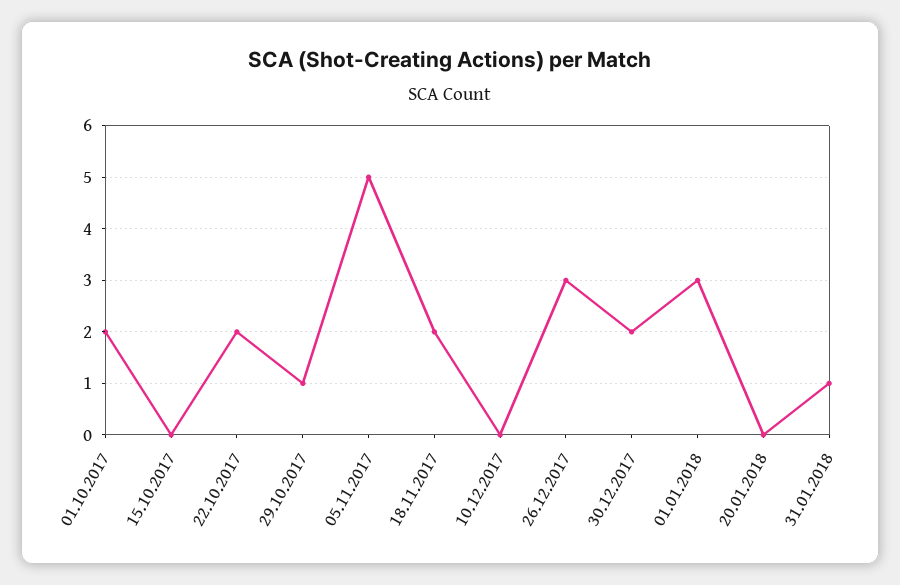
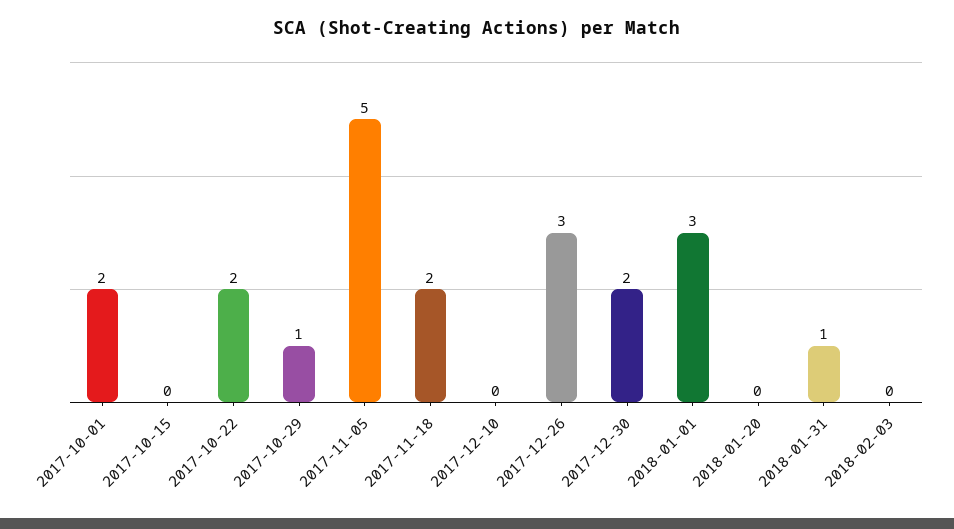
2018-02-03: none -> 0

